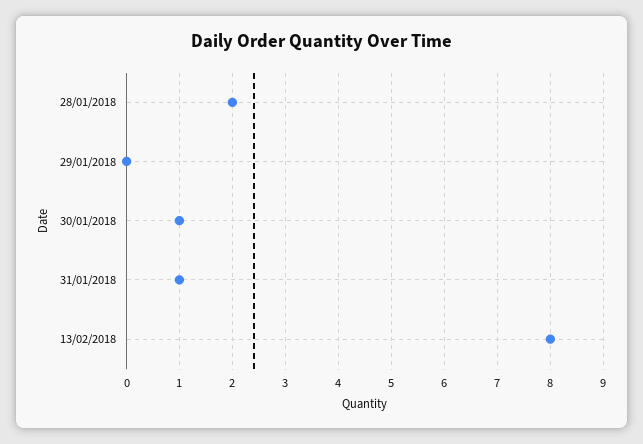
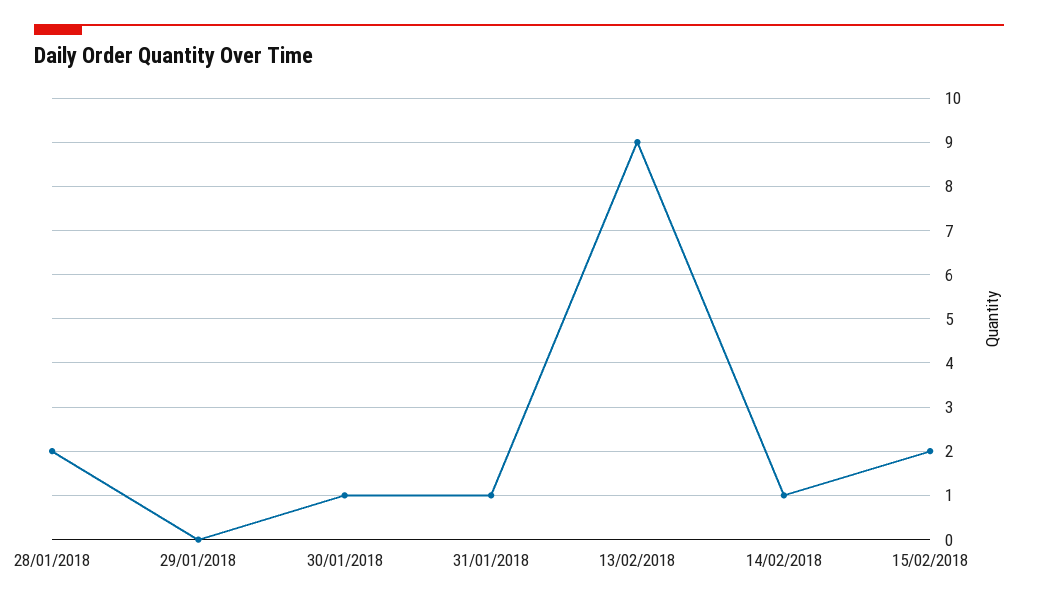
13/02/2018: 8 -> 9
14/02/2018: none -> 1
15/02/2018: none -> 2

